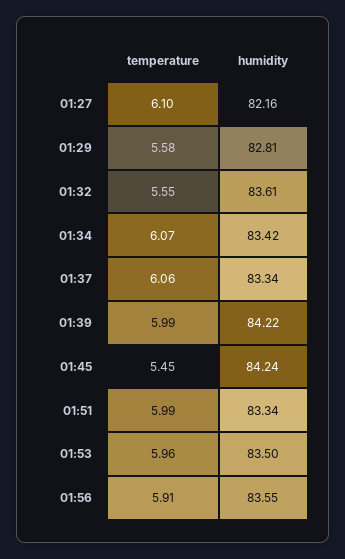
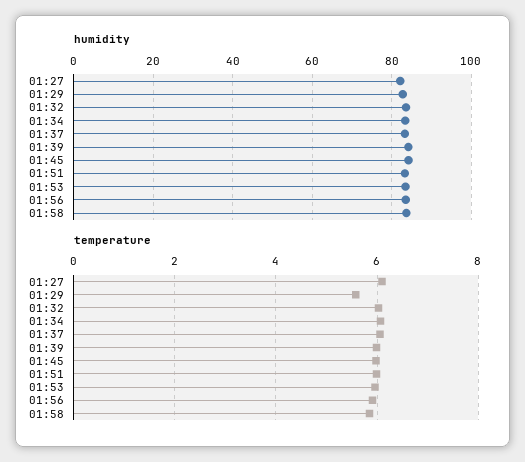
temperature, 01:32: 5.55 -> 6
temperature, 01:45: 5.45 -> 6
humidity, 01:58: none -> 84
temperature, 01:58: none -> 5.8

